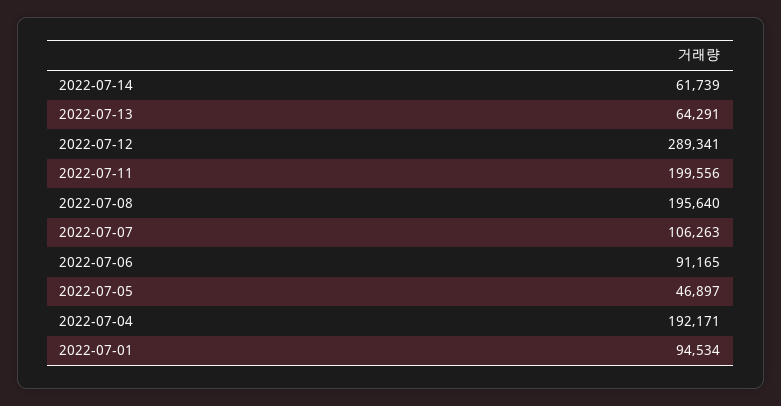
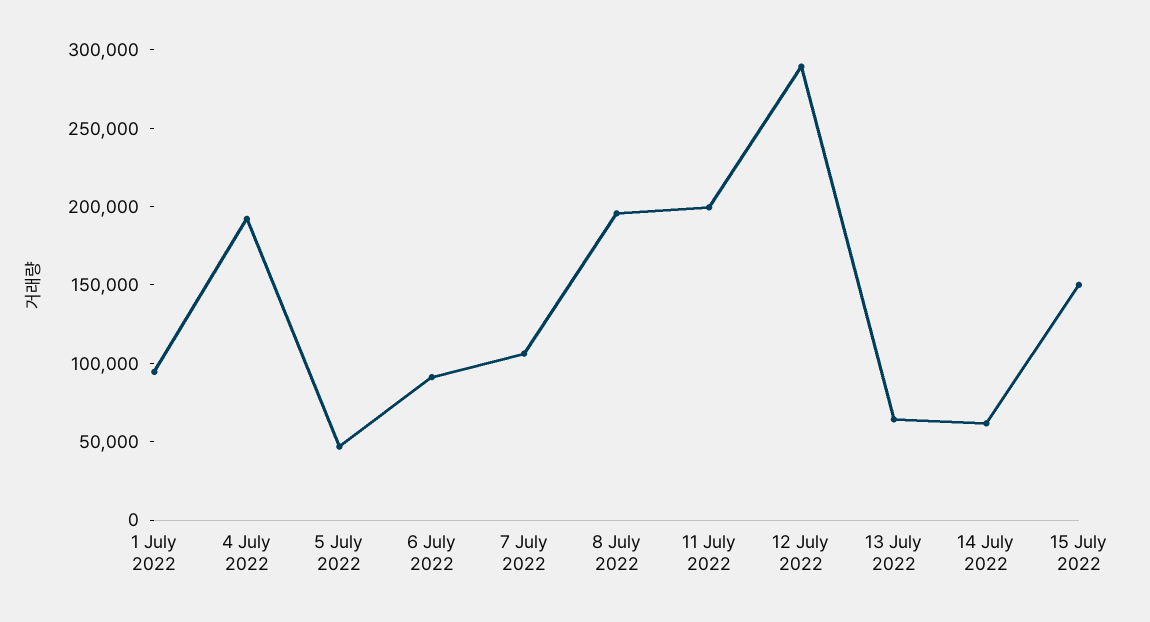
15 July 2022: none -> 150000

